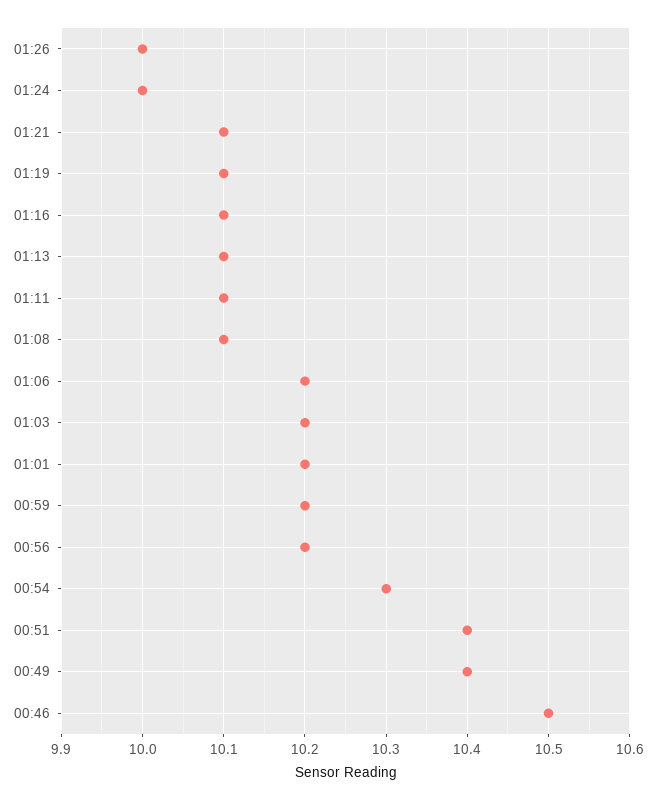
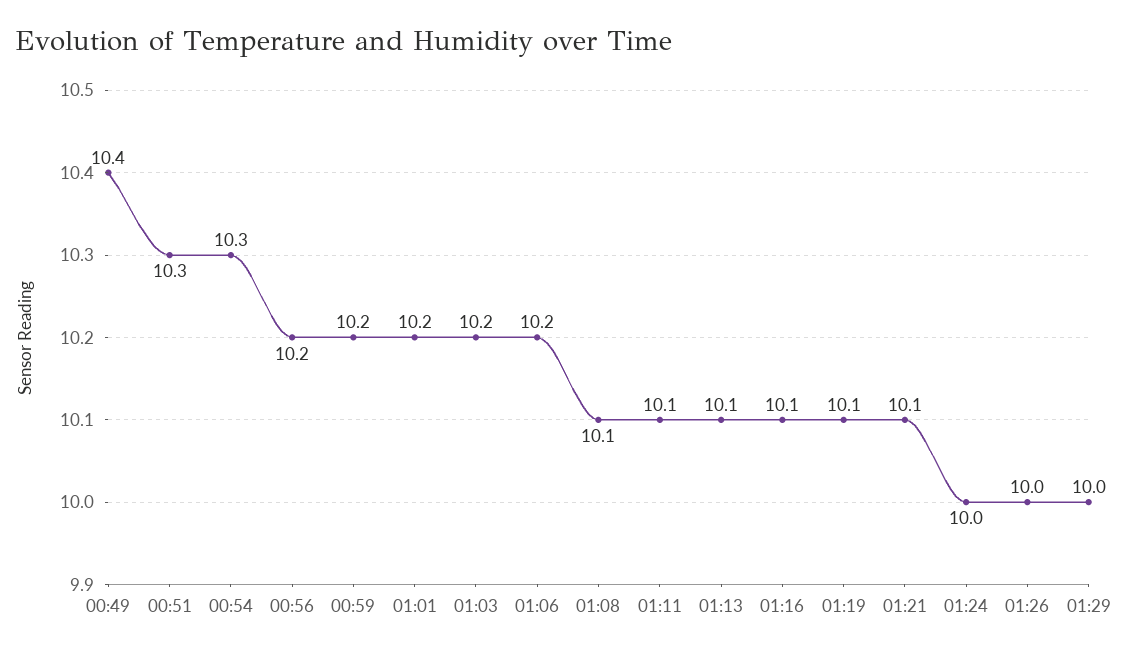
00:51: 10.4 -> 10.3
00:46: 10.5 -> none
01:29: none -> 10

